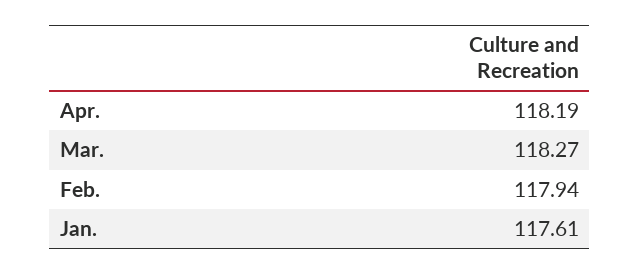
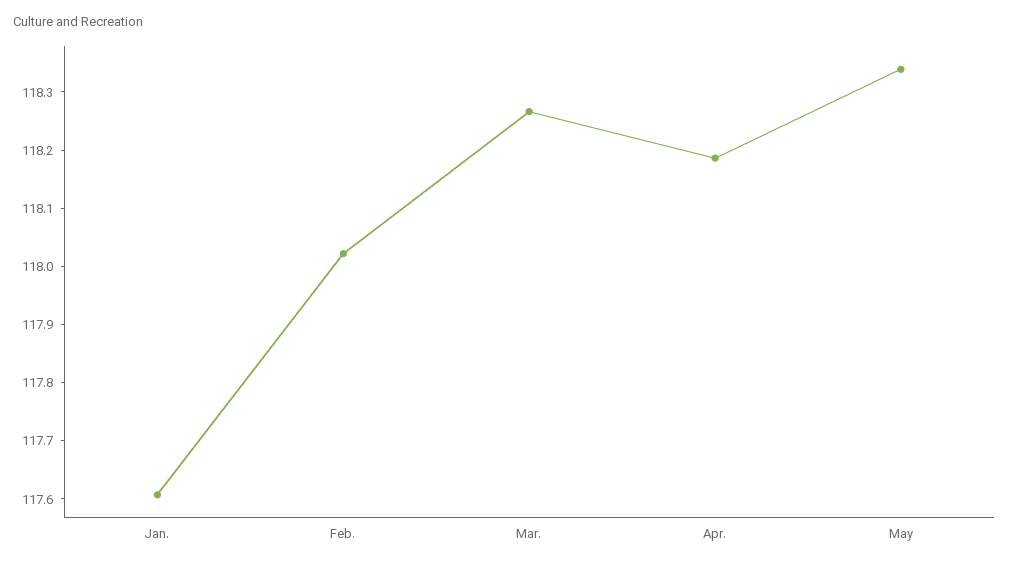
Feb.: 117.94 -> 118.02
May: none -> 118.34

